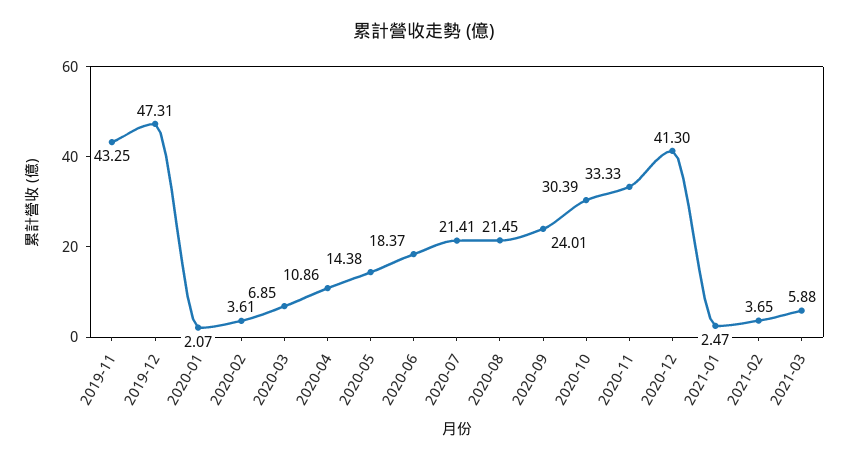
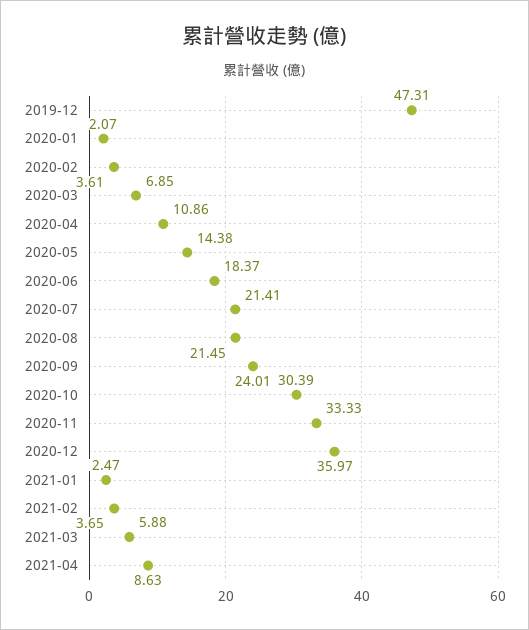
2019-11: 43.25 -> none
2020-12: 41.3 -> 35.97
2021-04: none -> 8.63

